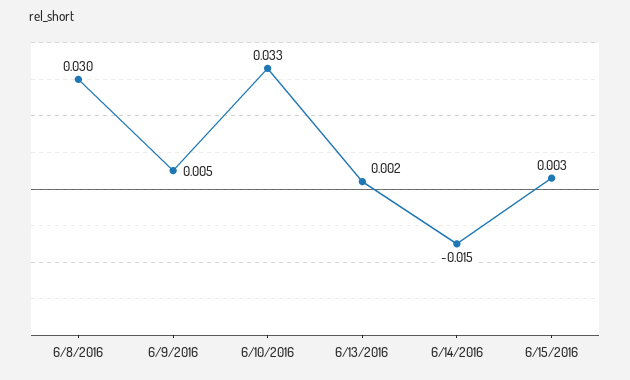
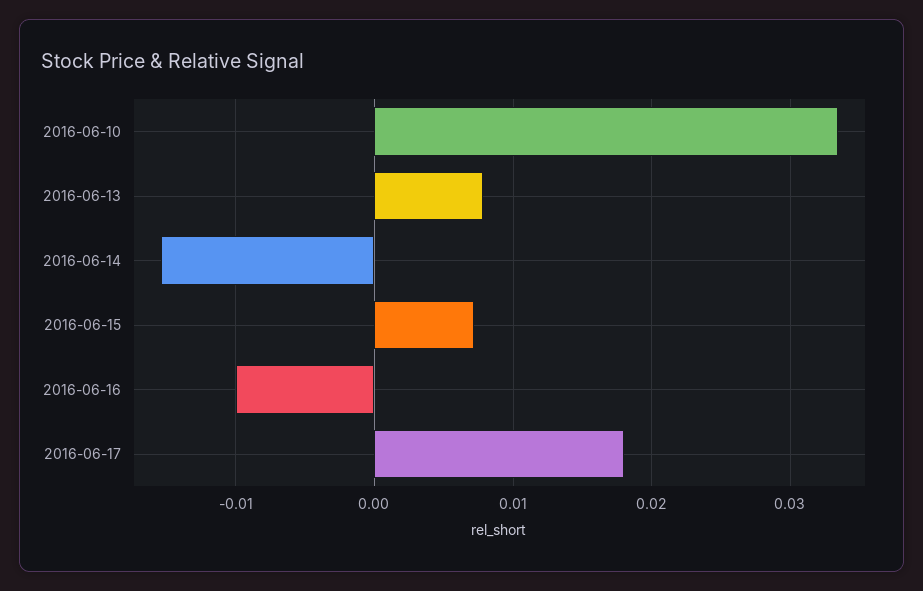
6/8/2016: 0.03 -> none
6/9/2016: 0.005 -> none
6/13/2016: 0.002 -> 0.008
6/15/2016: 0.003 -> 0.007
2016-06-16: none -> -0.01
2016-06-17: none -> 0.018

